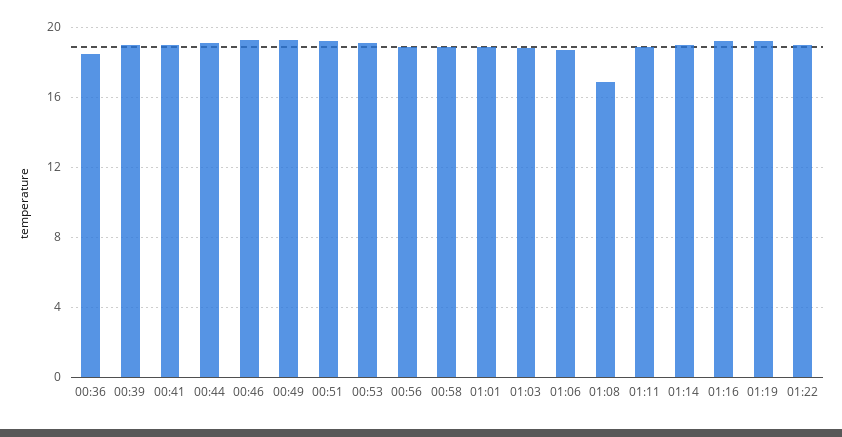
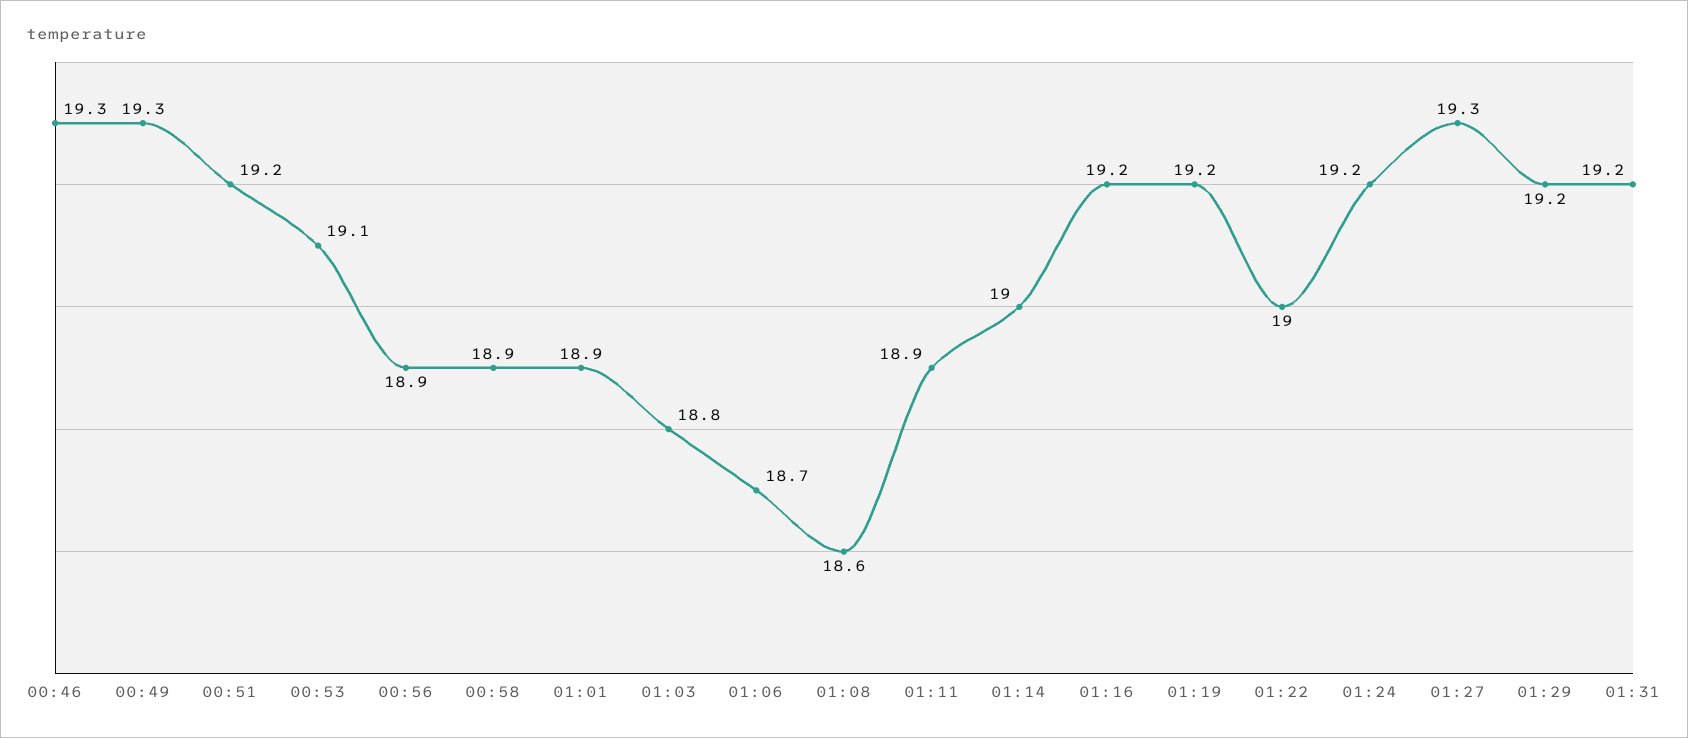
00:36: 18.5 -> none
00:39: 19 -> none
00:41: 19 -> none
00:44: 19 -> none
01:08: 17 -> 18.6
01:24: none -> 19.2
01:27: none -> 19.3
01:29: none -> 19.2
01:31: none -> 19.2

